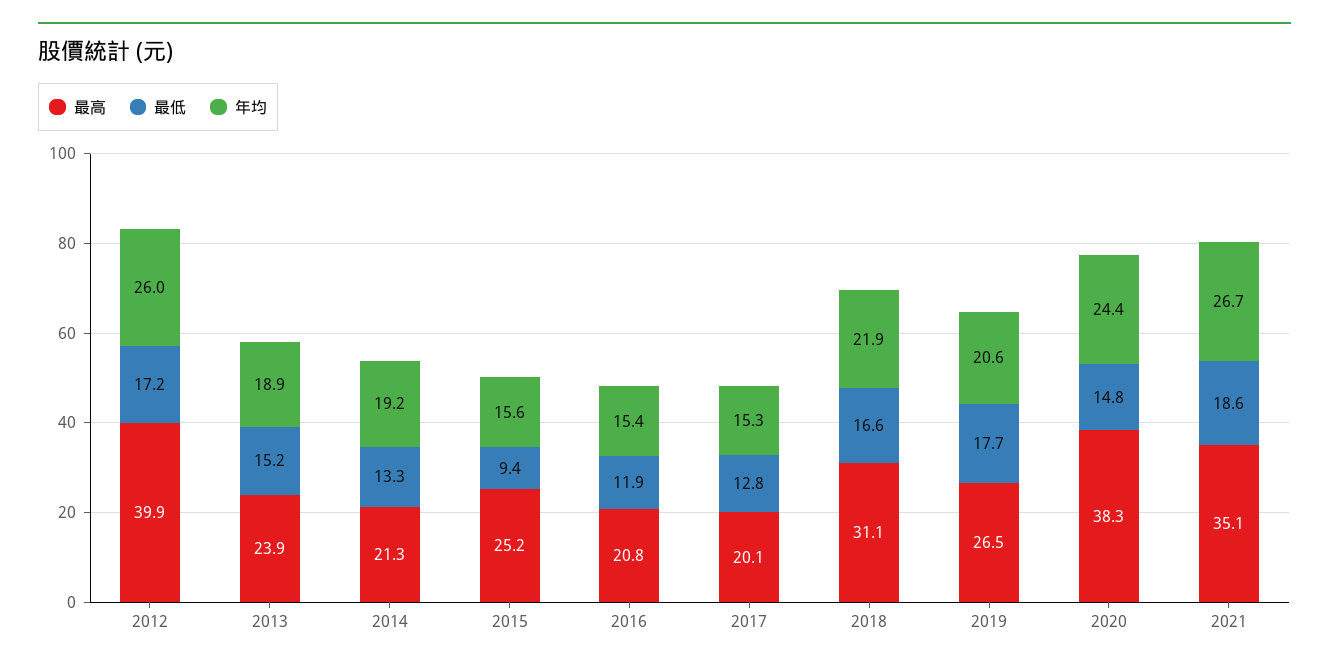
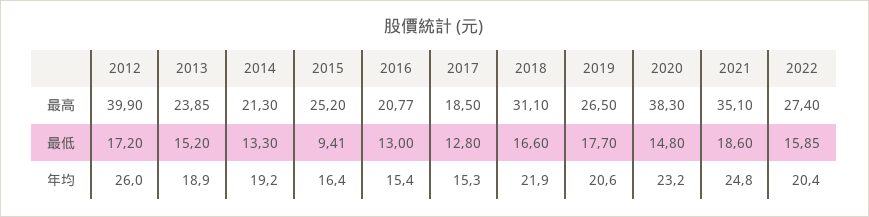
年均, 2015: 15.6 -> 16.4
最低, 2016: 11.9 -> 13
最高, 2017: 20.1 -> 18.5
年均, 2020: 24.4 -> 23.2
年均, 2021: 26.7 -> 24.8
最高, 2022: none -> 27.4
最低, 2022: none -> 15.85
年均, 2022: none -> 20.4

